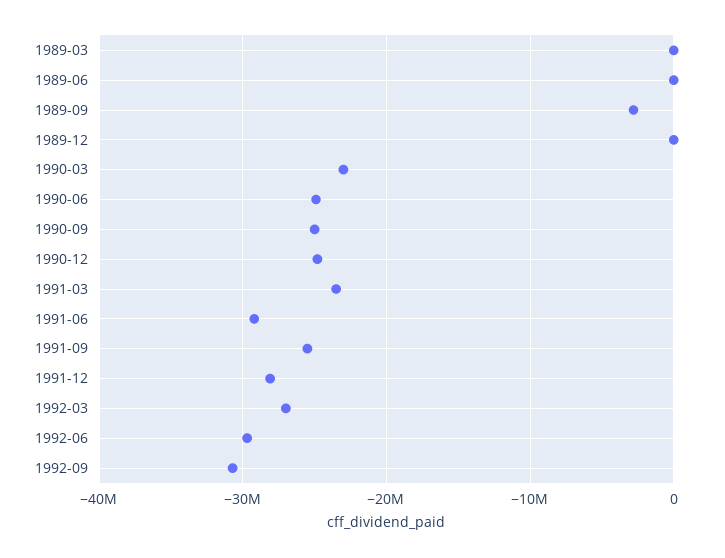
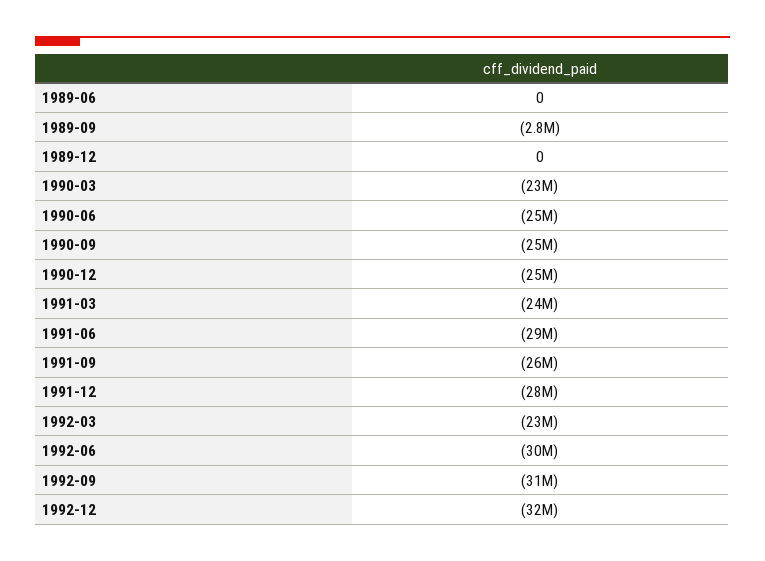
1989-03: 0 -> none
1992-03: -27000000 -> -23000000
1992-12: none -> -32000000

